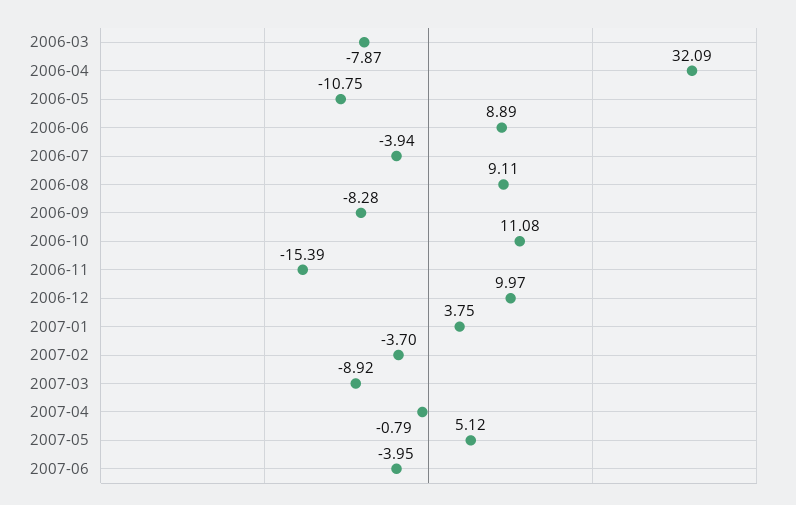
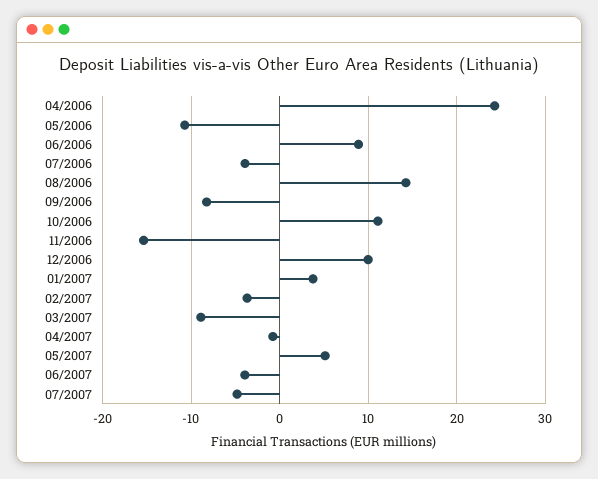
2006-03: -7.87 -> none
2006-04: 32.09 -> 24
2006-08: 9.11 -> 14
07/2007: none -> -5

